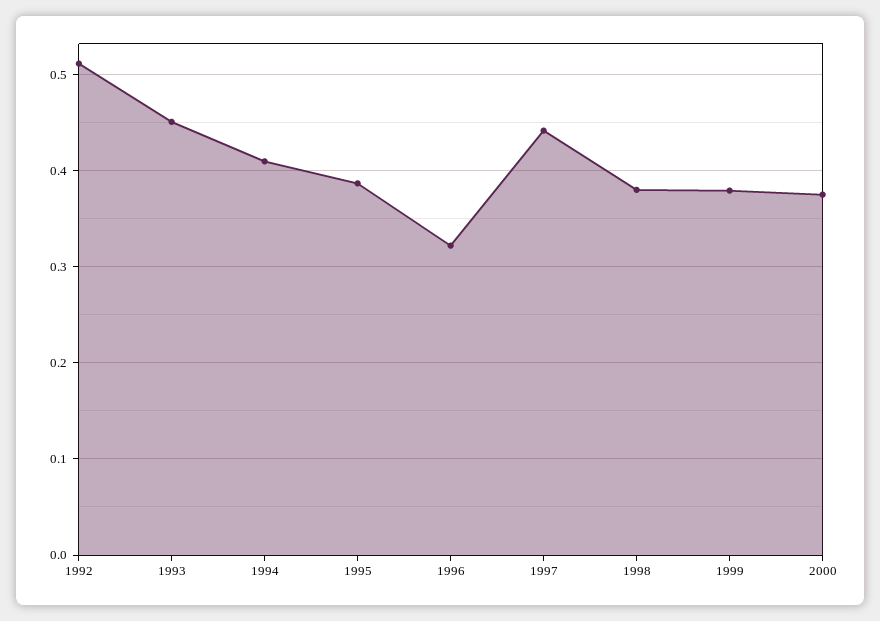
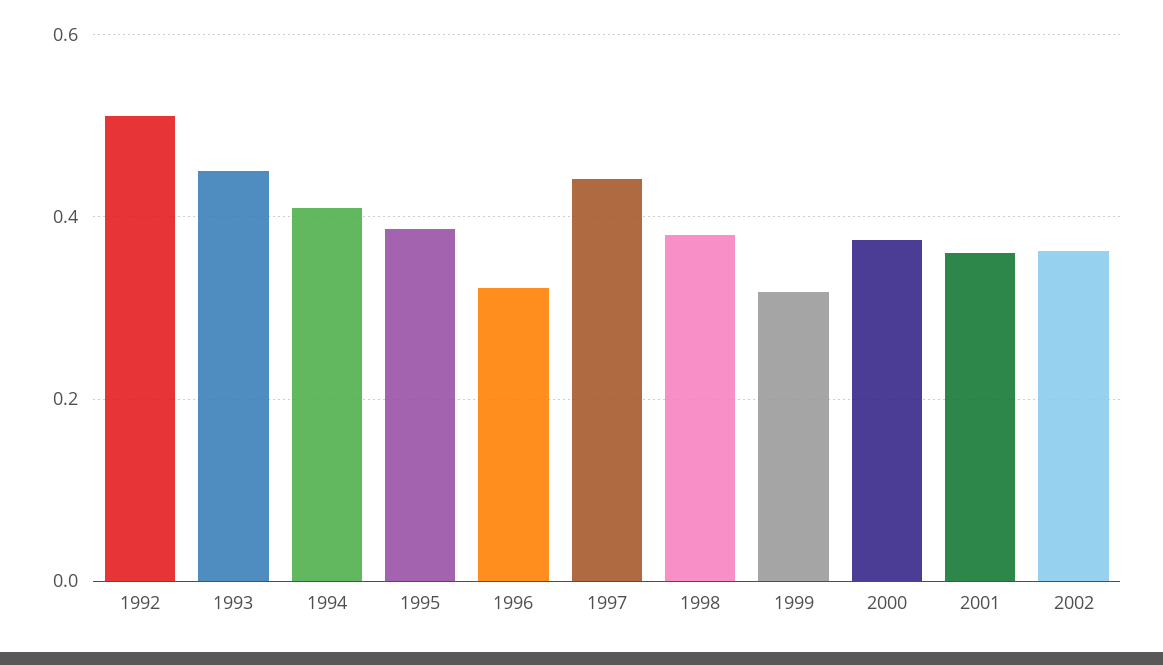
1999: 0.38 -> 0.32
2001: none -> 0.36
2002: none -> 0.36

